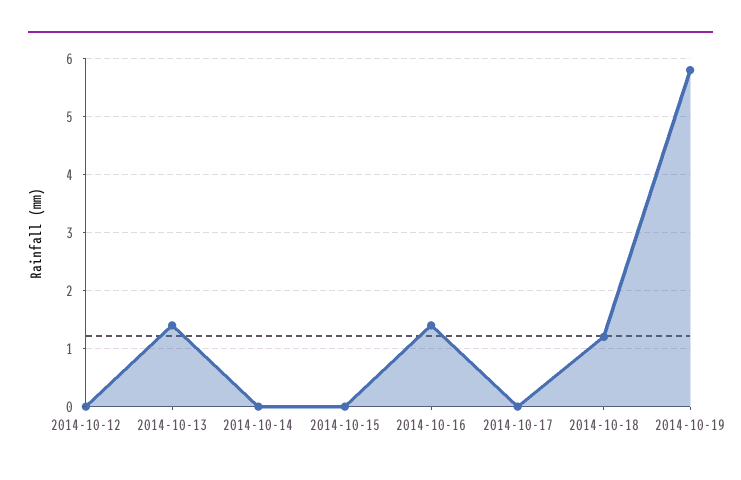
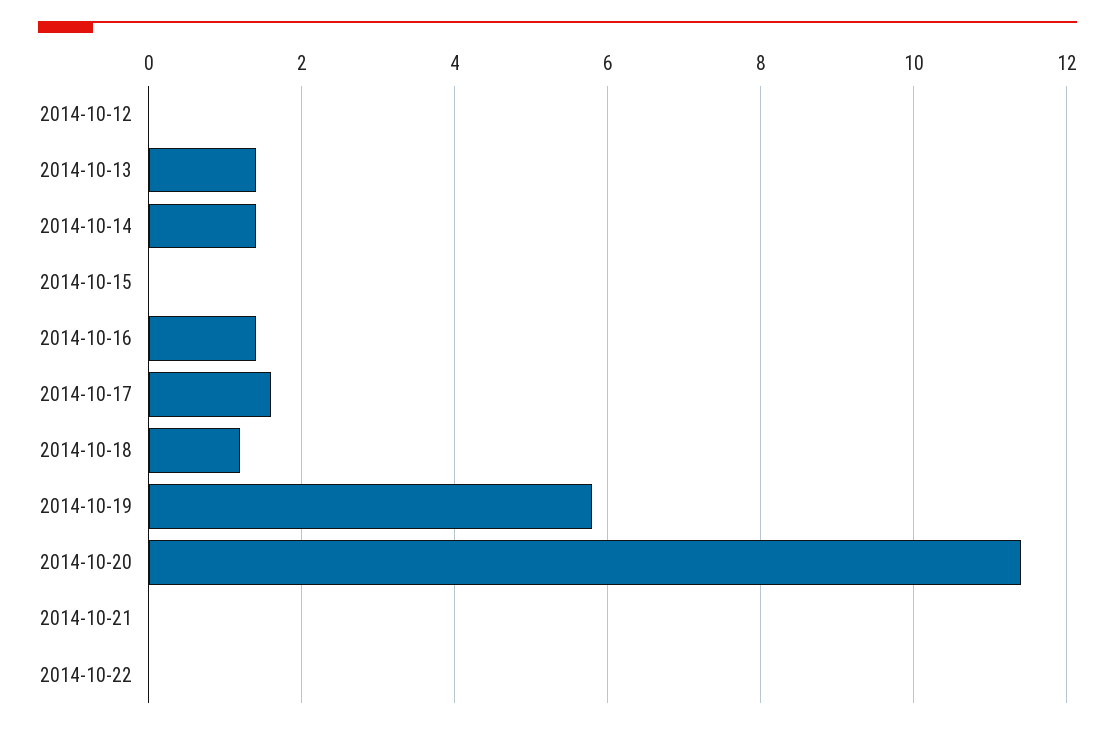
2014-10-14: 0 -> 1.5
2014-10-17: 0 -> 1.5
2014-10-20: none -> 11.5
2014-10-21: none -> 0
2014-10-22: none -> 0

